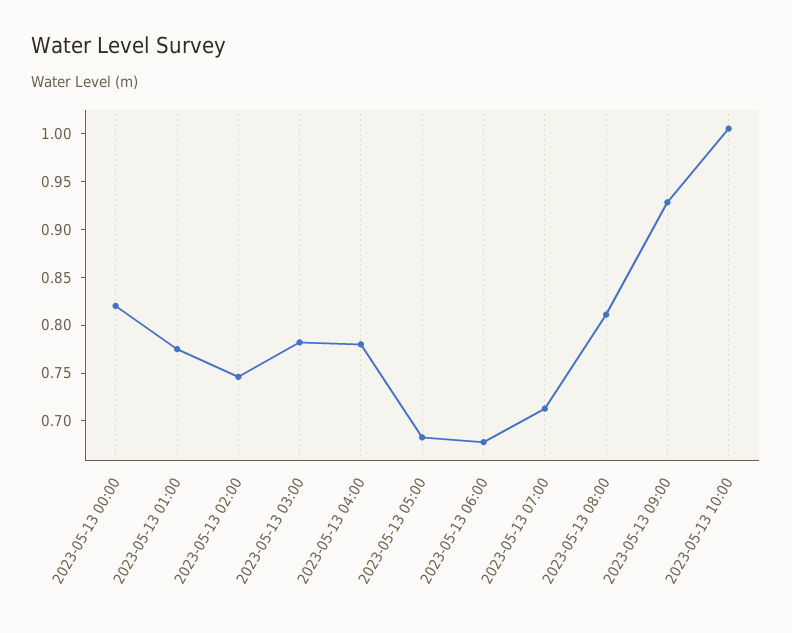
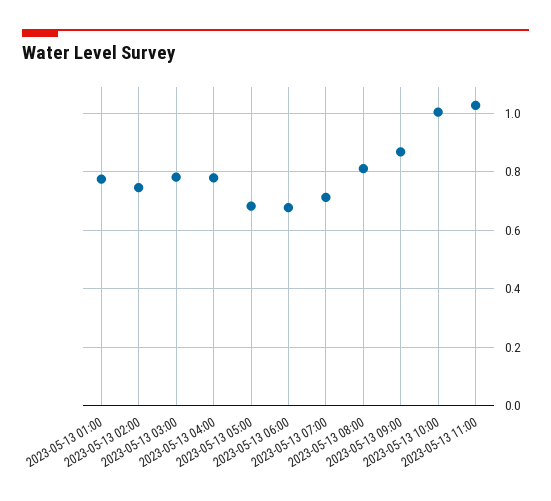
2023-05-13 00:00: 0.82 -> none
2023-05-13 09:00: 0.93 -> 0.875
2023-05-13 11:00: none -> 1.025

